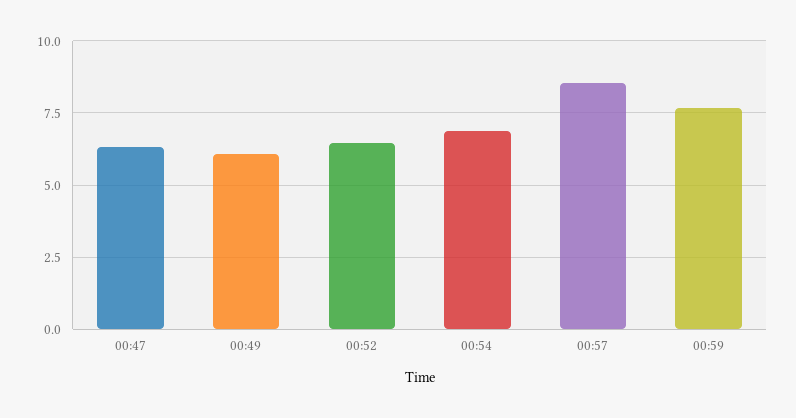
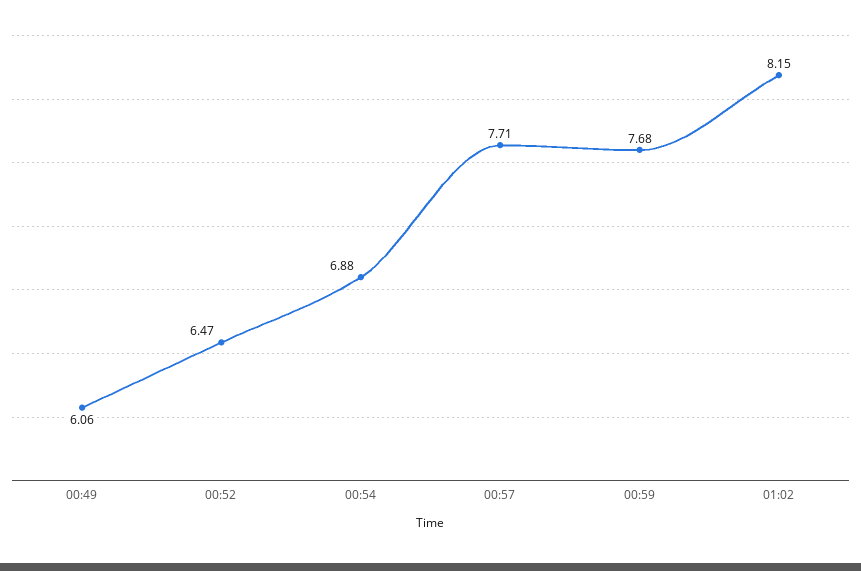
00:47: 6.25 -> none
00:57: 8.5 -> 7.71
01:02: none -> 8.15

